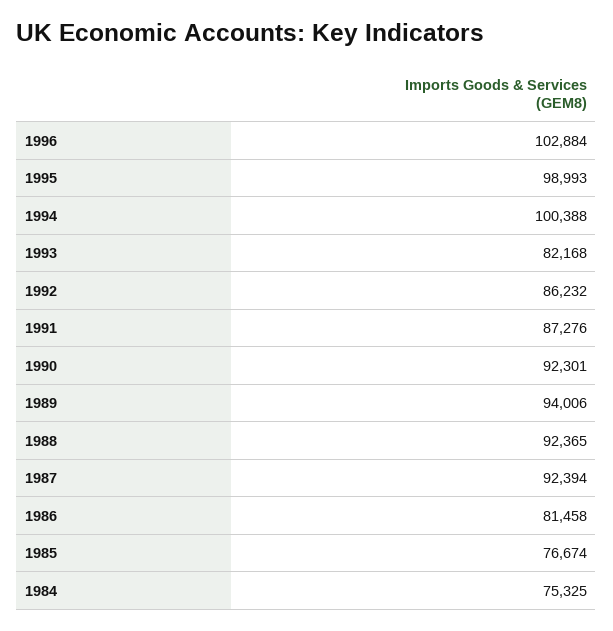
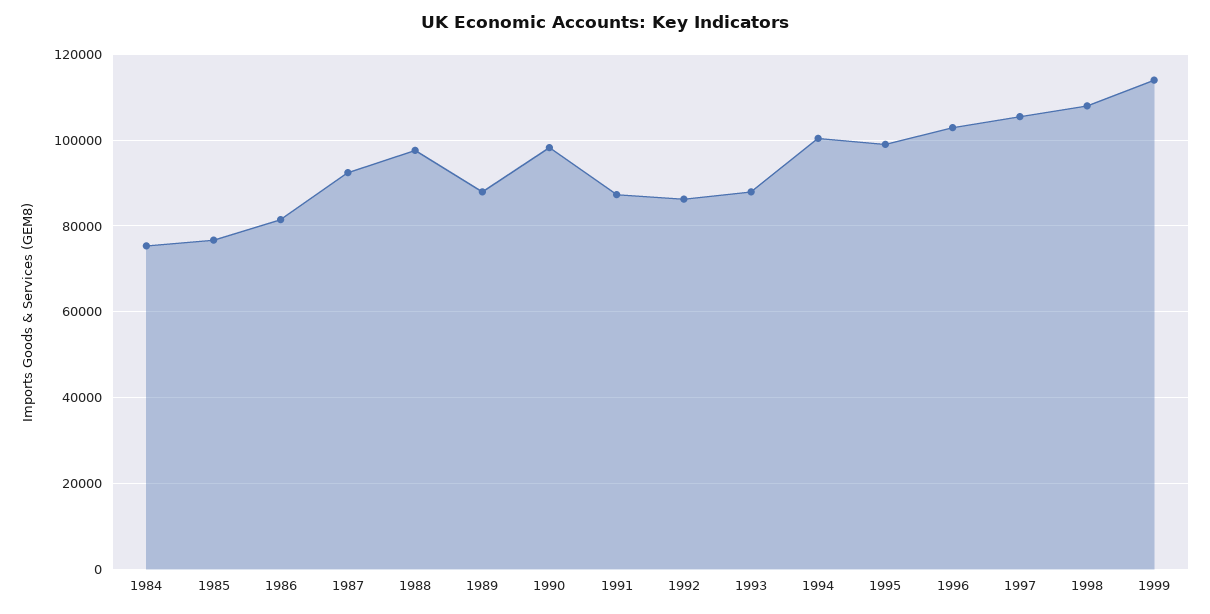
1993: 82168 -> 88000
1990: 92301 -> 98000
1989: 94006 -> 88000
1988: 92365 -> 98000
1997: none -> 106000
1998: none -> 108000
1999: none -> 114000

